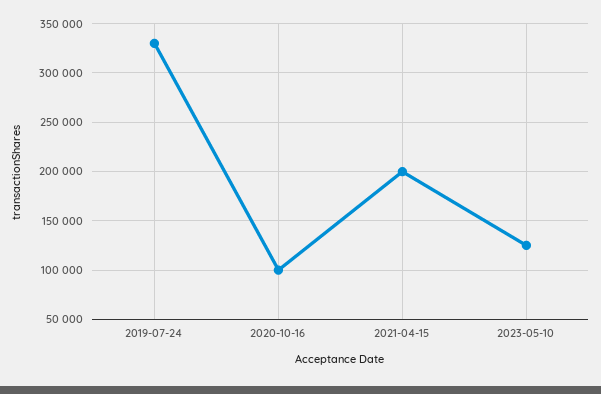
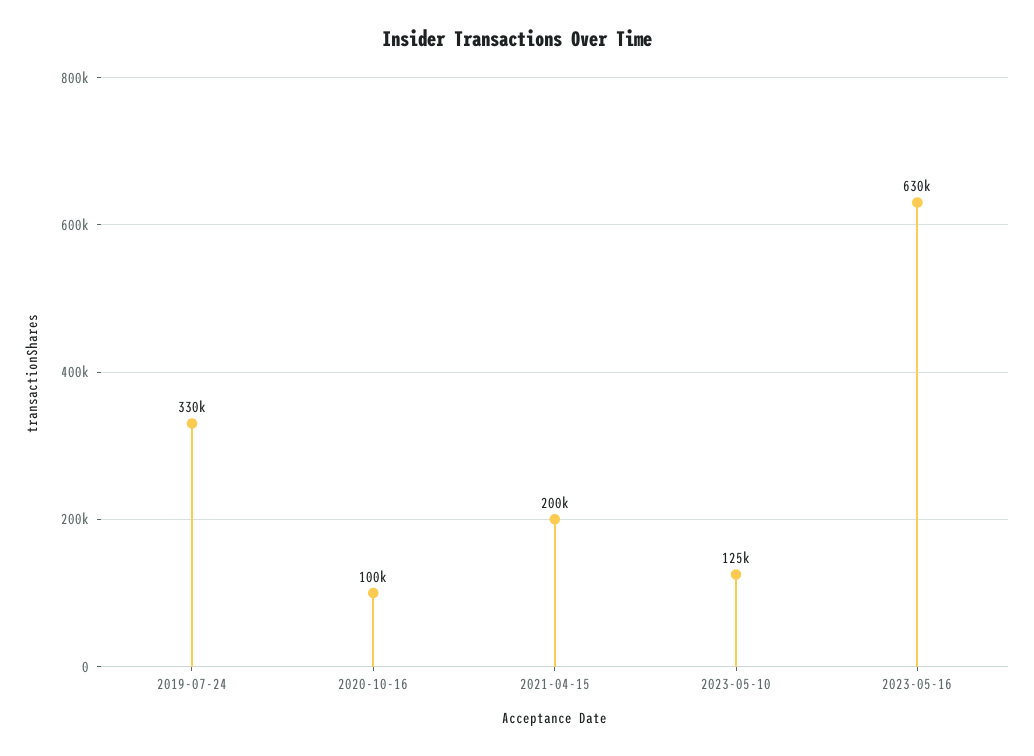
2023-05-16: none -> 630000

